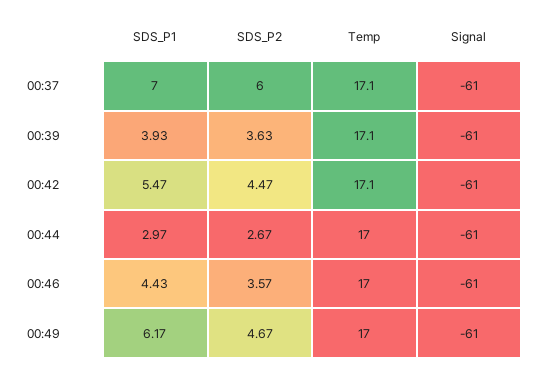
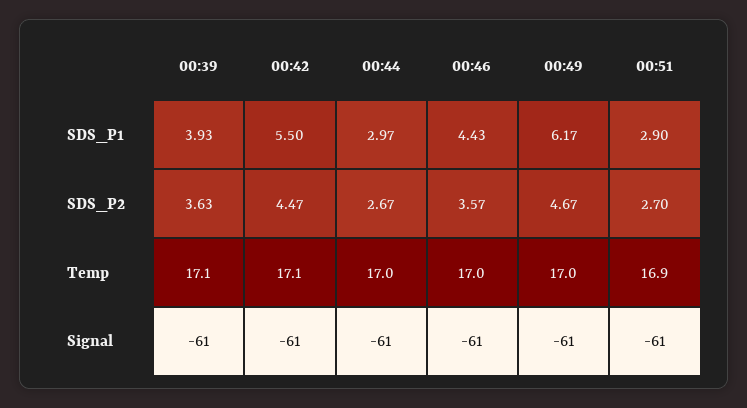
SDS_P1, 00:37: 7 -> none
SDS_P2, 00:37: 6 -> none
Temp, 00:37: 17.1 -> none
Signal, 00:37: -61 -> none
SDS_P1, 00:42: 5.47 -> 5.5
SDS_P1, 00:51: none -> 2.9
SDS_P2, 00:51: none -> 2.7
Temp, 00:51: none -> 16.9
Signal, 00:51: none -> -61

